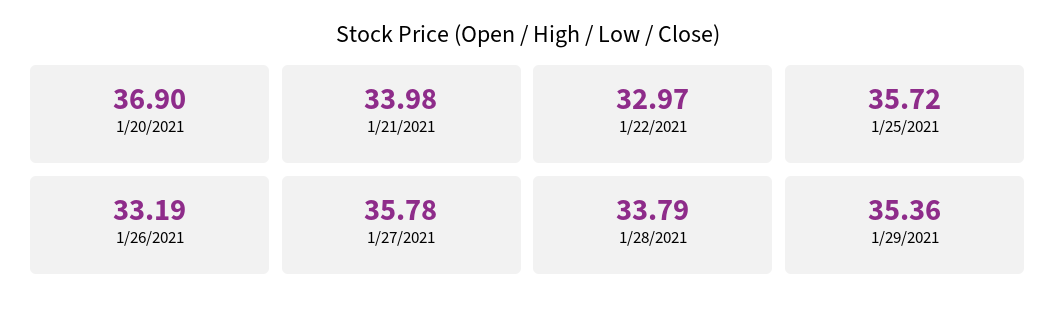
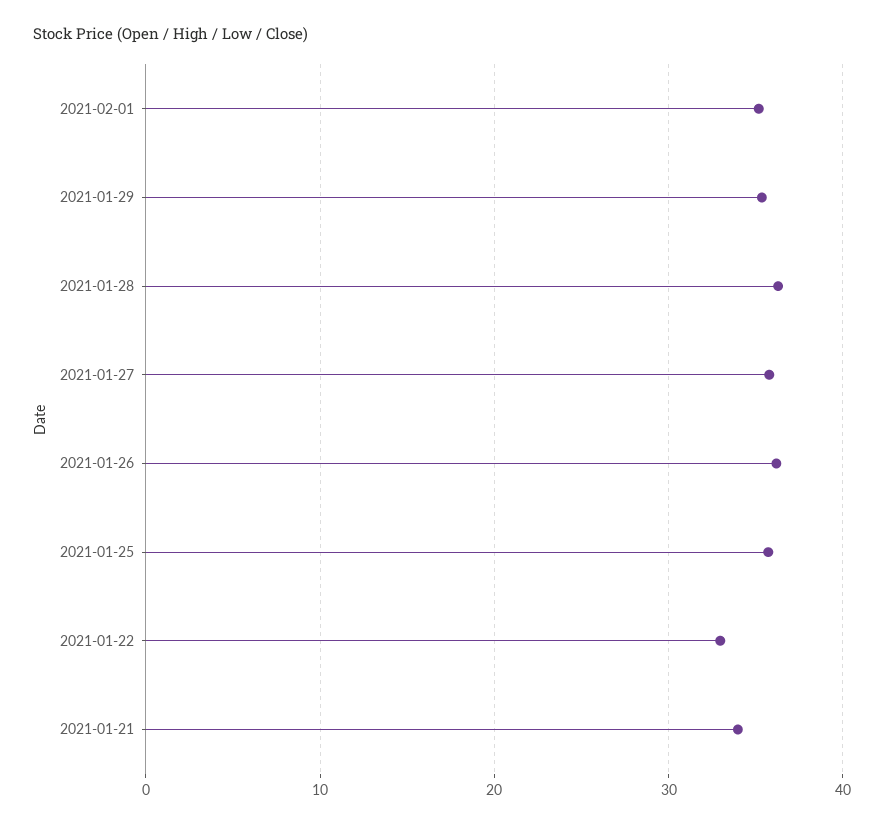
1/20/2021: 36.9 -> none
1/26/2021: 33.19 -> 36
1/28/2021: 33.79 -> 36
2021-02-01: none -> 35

